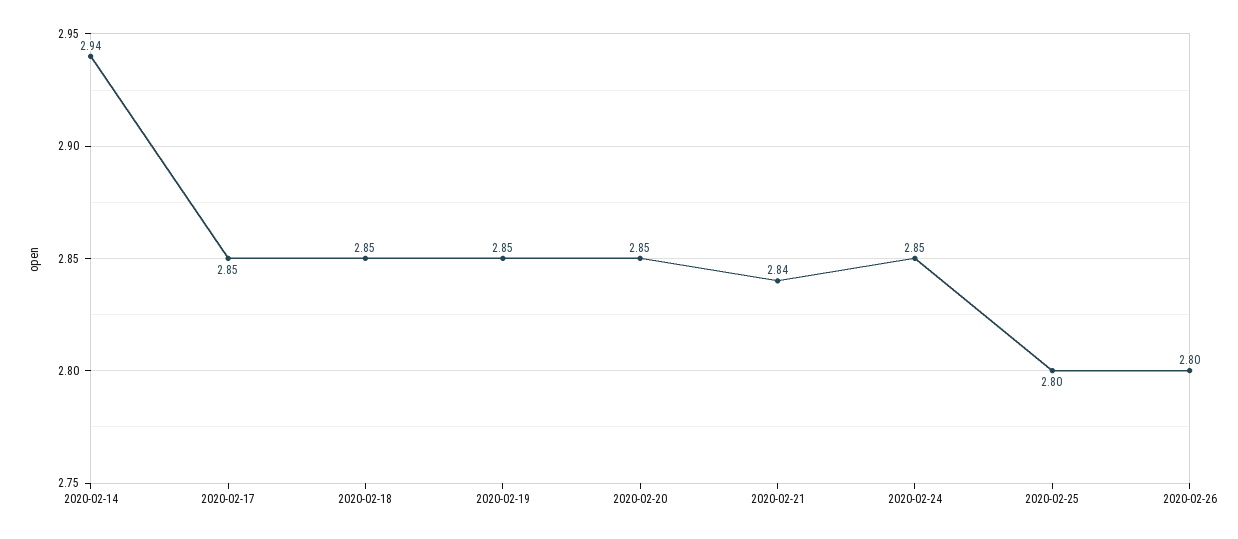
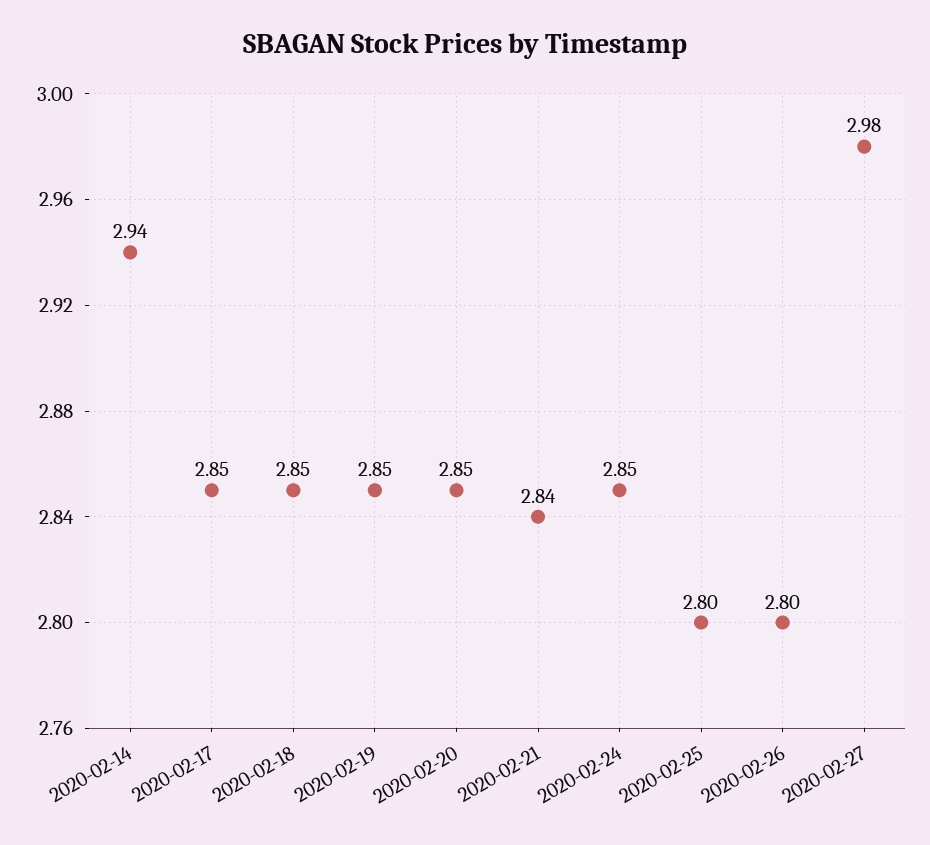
2020-02-27: none -> 2.98

